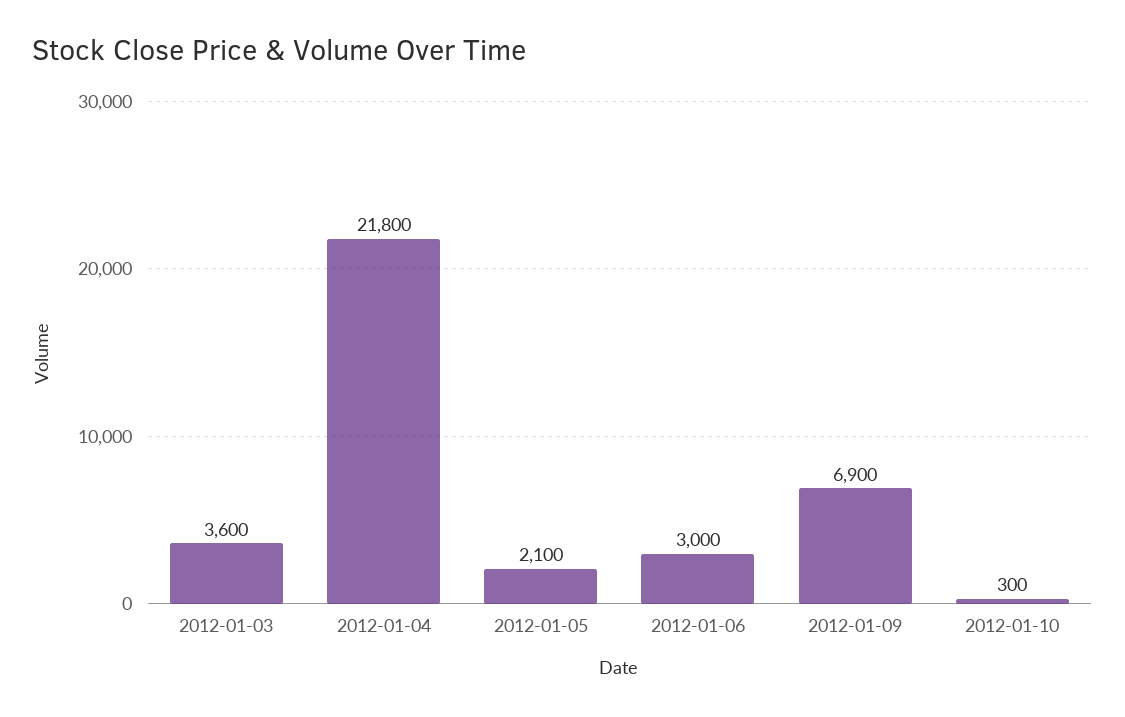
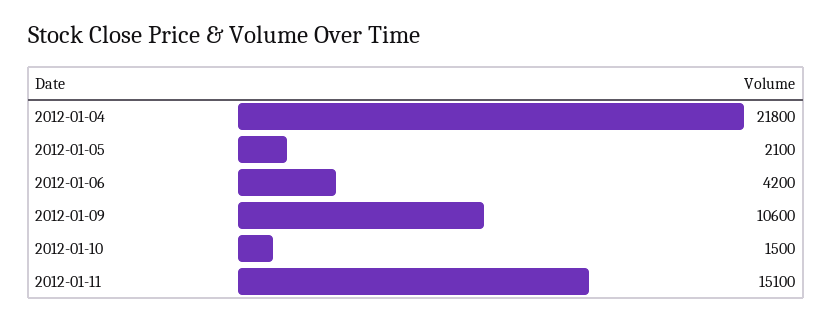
2012-01-03: 3600 -> none
2012-01-06: 3000 -> 4200
2012-01-09: 6900 -> 10600
2012-01-10: 300 -> 1500
2012-01-11: none -> 15100

